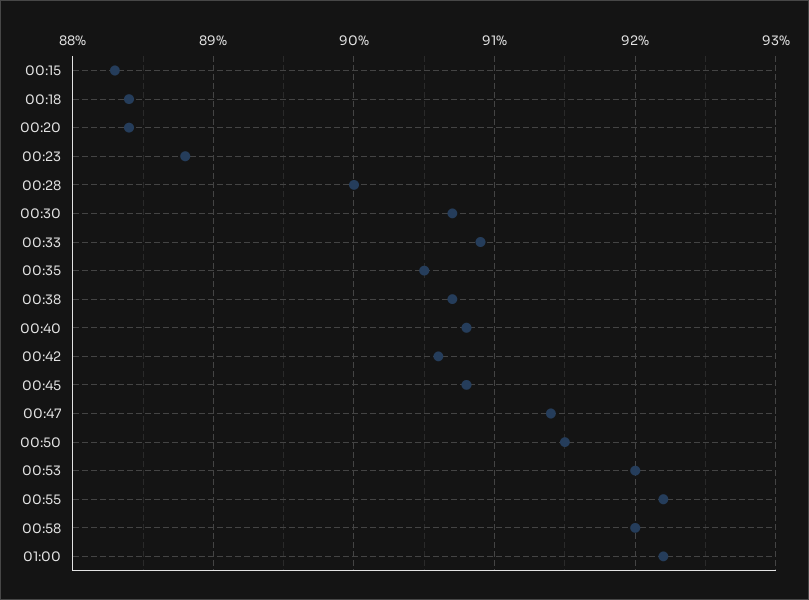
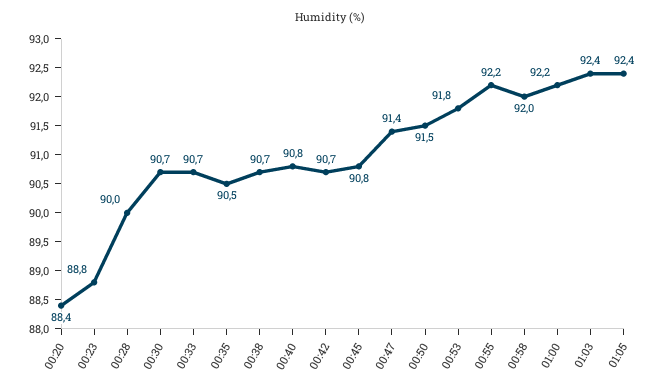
00:15: 88.3 -> none
00:18: 88.4 -> none
00:33: 90.9 -> 90.7
00:42: 90.6 -> 90.7
00:53: 92 -> 91.8
01:03: none -> 92.4
01:05: none -> 92.4

